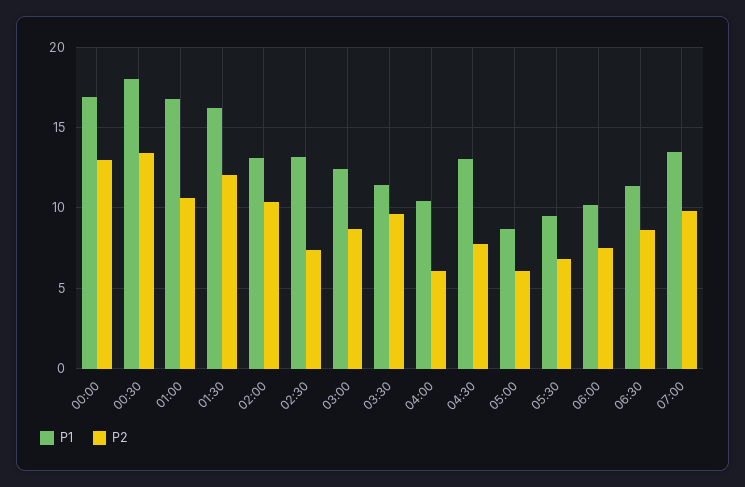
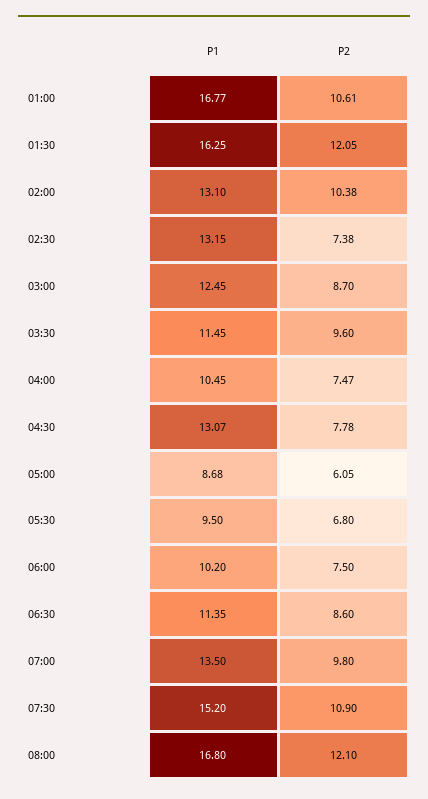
P1, 00:00: 17 -> none
P2, 00:00: 13 -> none
P1, 00:30: 18 -> none
P2, 00:30: 13.5 -> none
P2, 04:00: 6 -> 7.47
P1, 07:30: none -> 15.2
P2, 07:30: none -> 10.9
P1, 08:00: none -> 16.8
P2, 08:00: none -> 12.1

